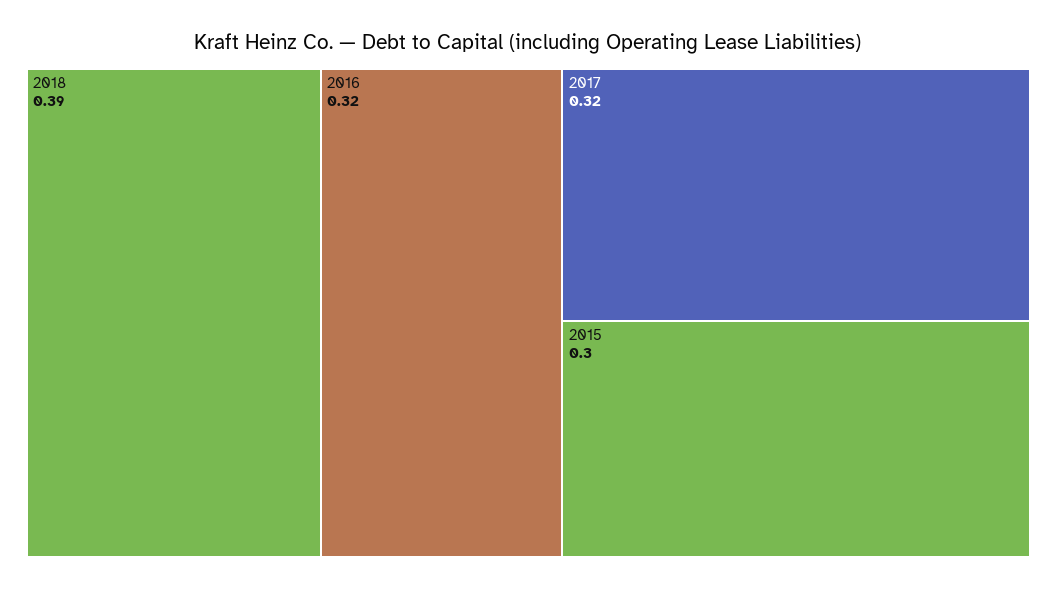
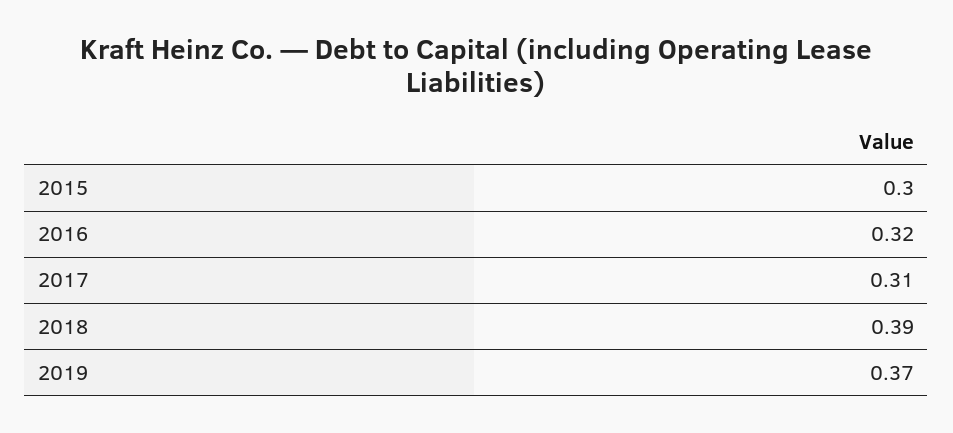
2017: 0.32 -> 0.31
2019: none -> 0.37

